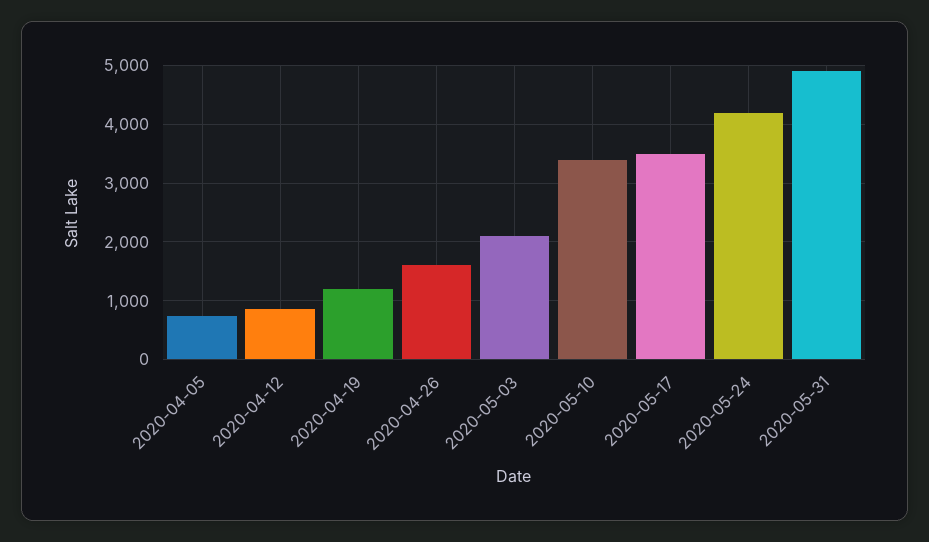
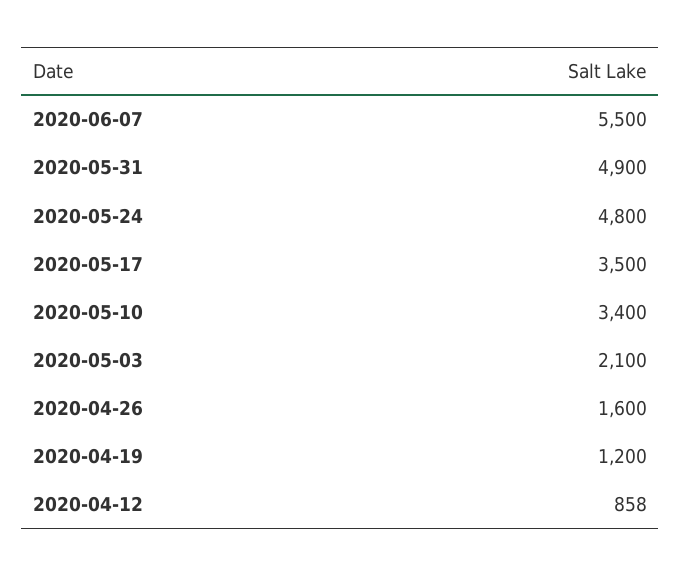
2020-04-05: 800 -> none
2020-05-24: 4200 -> 4800
2020-06-07: none -> 5500

